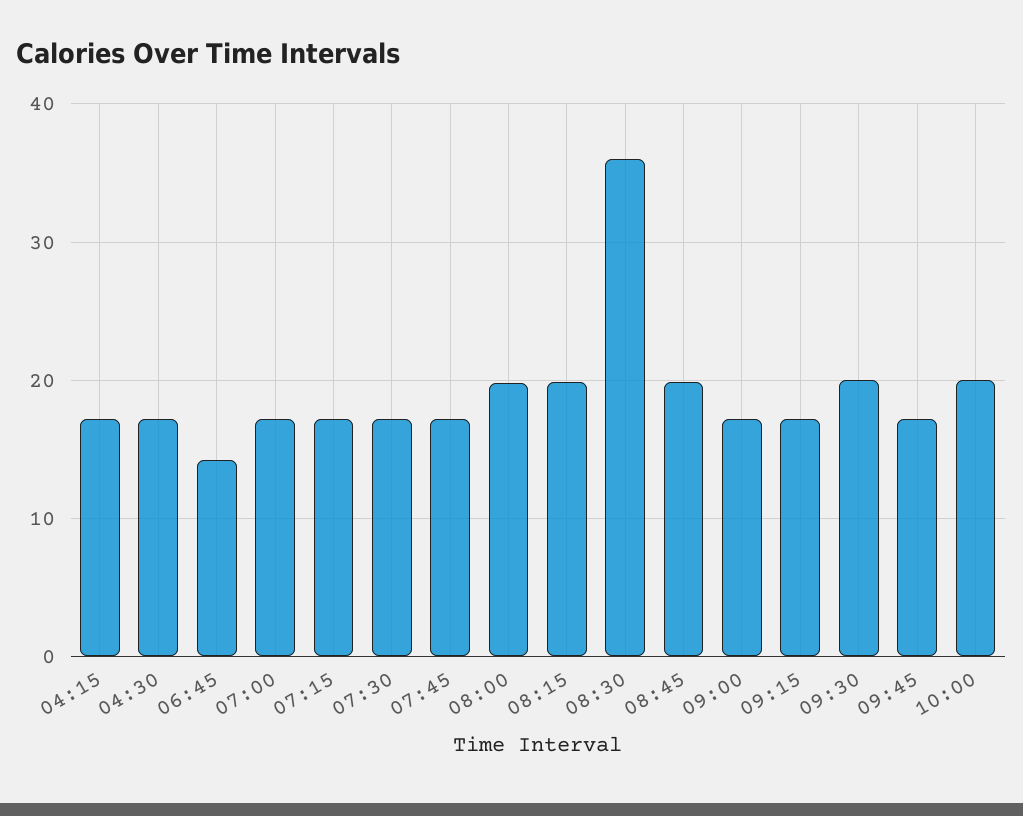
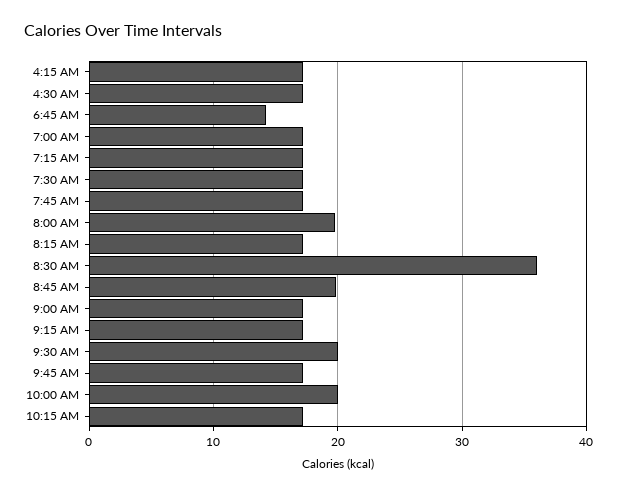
08:15: 20 -> 17
10:15 AM: none -> 17

